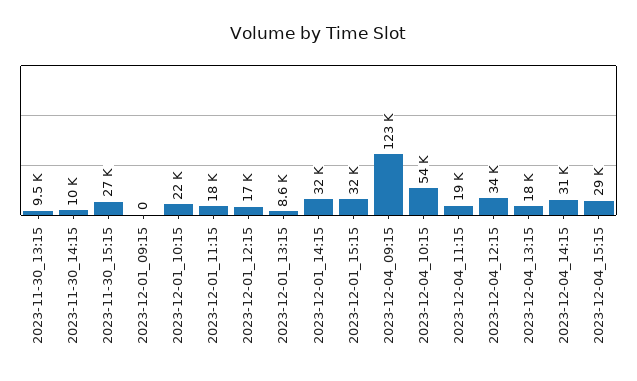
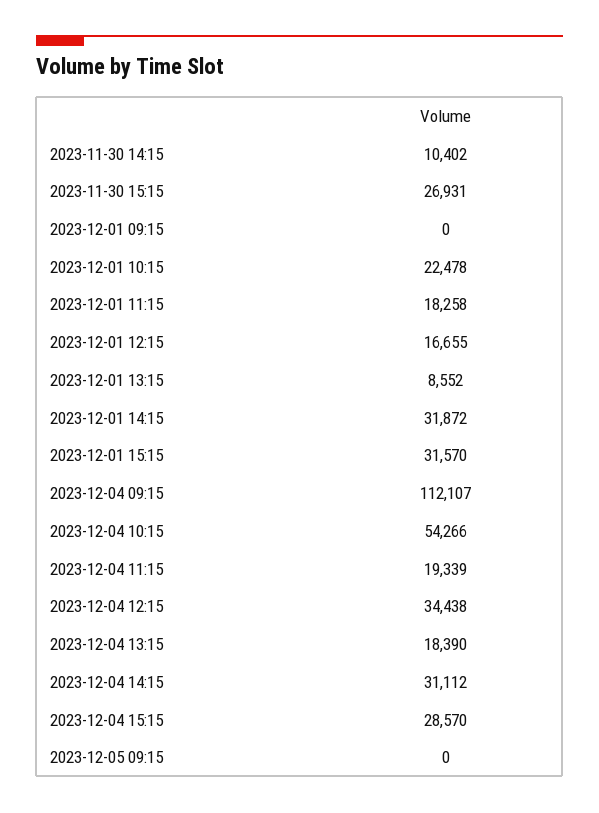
2023-11-30_13:15: 9500 -> none
2023-12-04_09:15: 123000 -> 112107
2023-12-05 09:15: none -> 0

